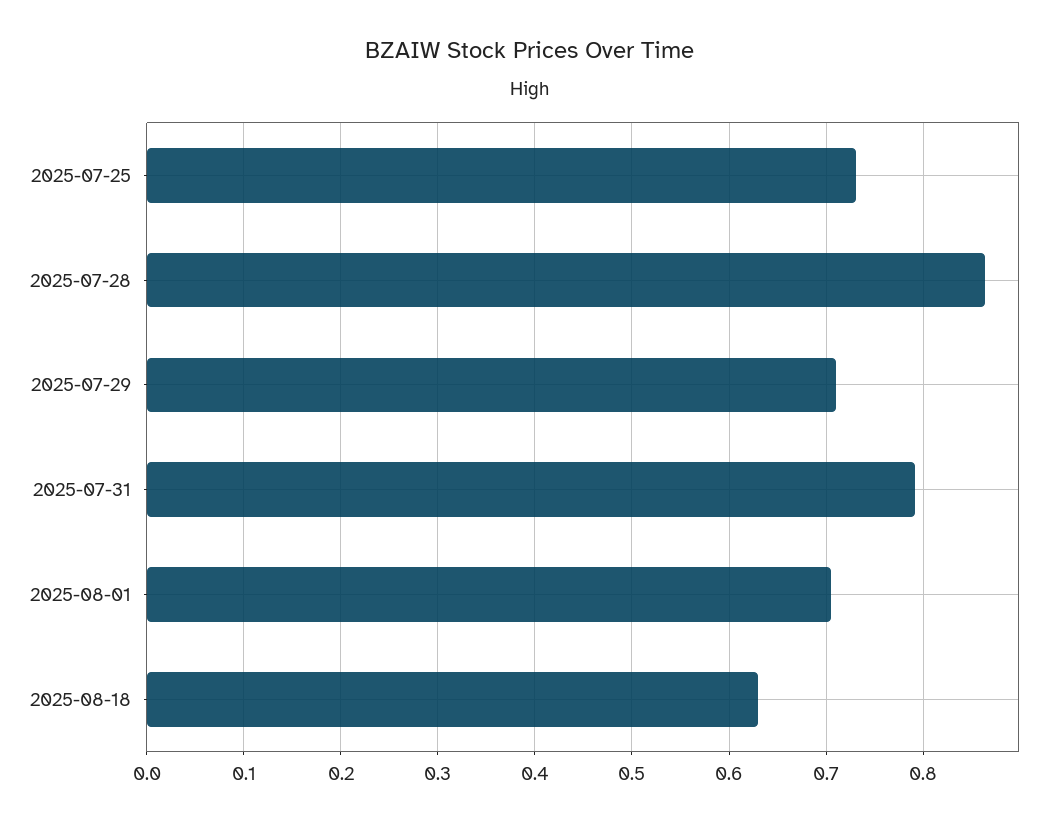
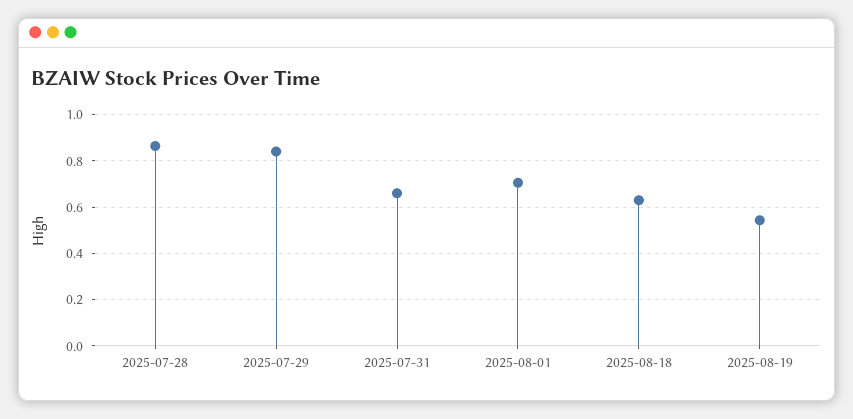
2025-07-25: 0.73 -> none
2025-07-29: 0.71 -> 0.85
2025-07-31: 0.79 -> 0.65
2025-08-19: none -> 0.55

